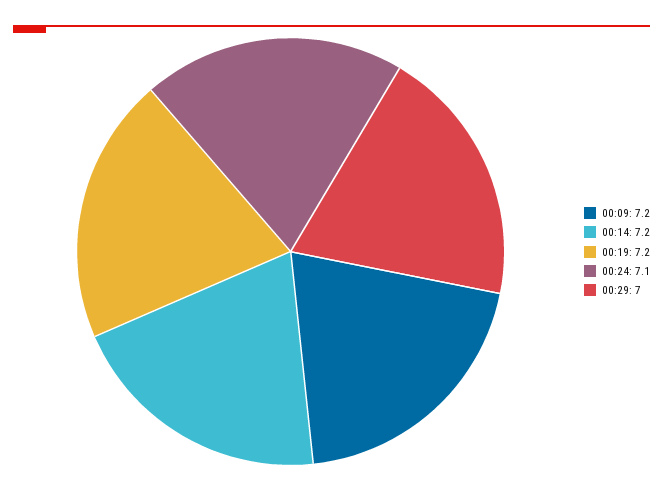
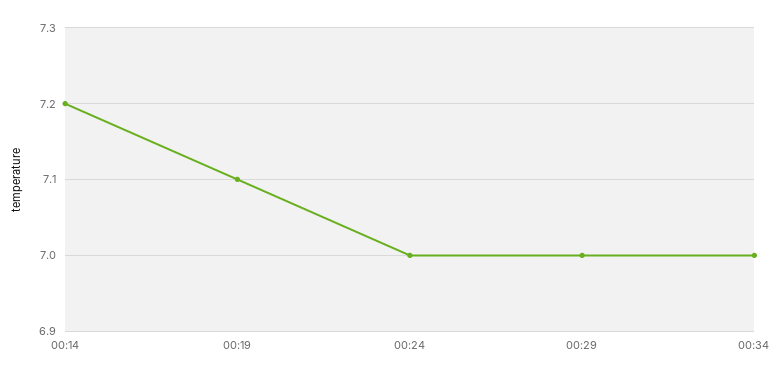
00:09: 7.2 -> none
00:19: 7.2 -> 7.1
00:24: 7.1 -> 7
00:34: none -> 7

